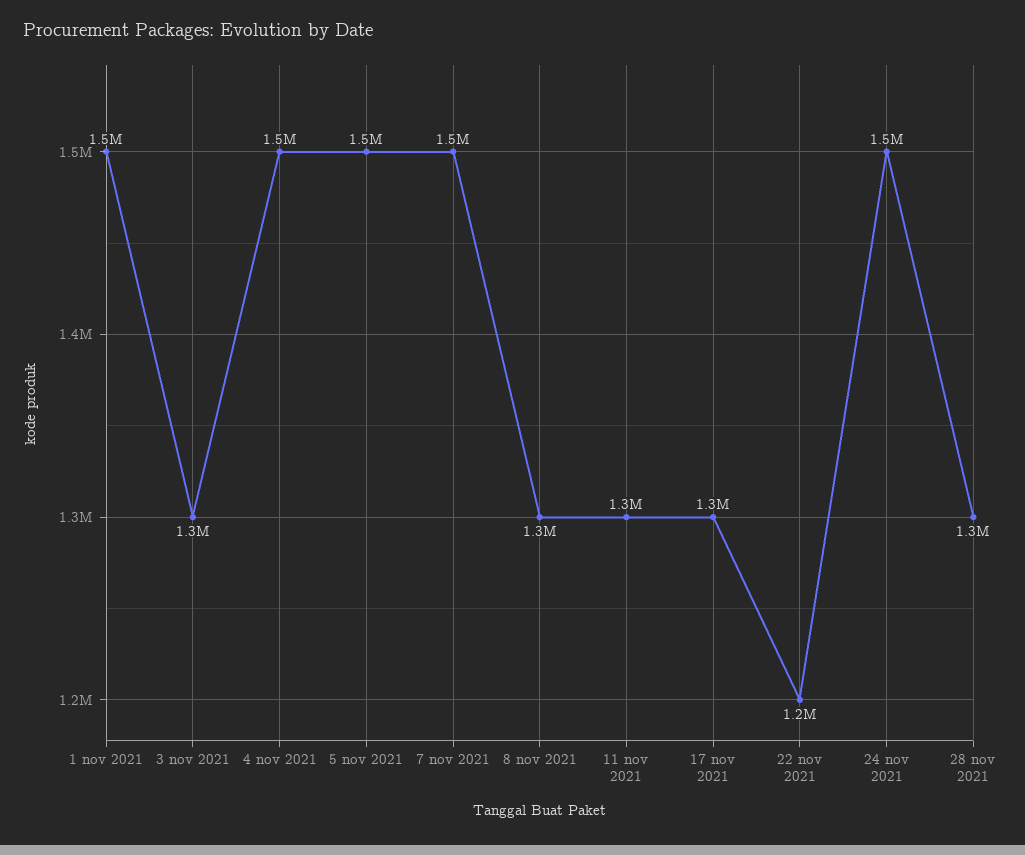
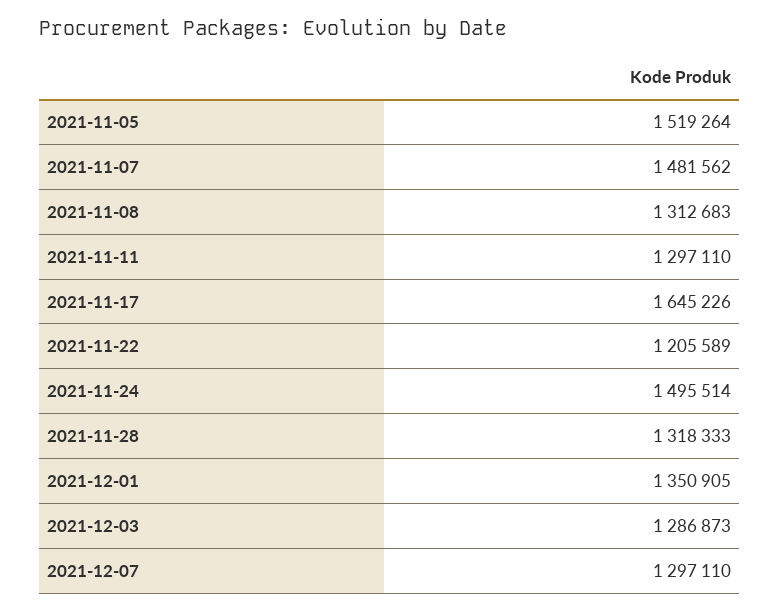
1 nov 2021: 1500000 -> none
3 nov 2021: 1300000 -> none
4 nov 2021: 1500000 -> none
17 nov 2021: 1300000 -> 1645226
2021-12-01: none -> 1350905
2021-12-03: none -> 1286873
2021-12-07: none -> 1297110

